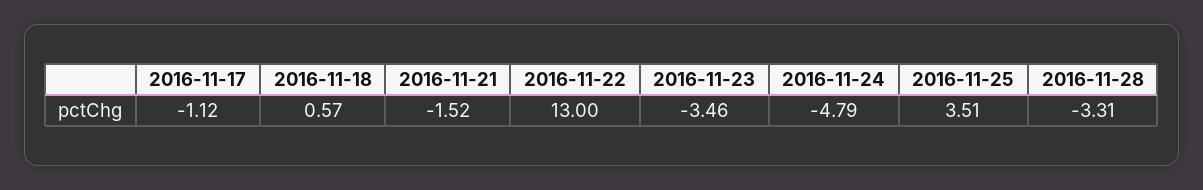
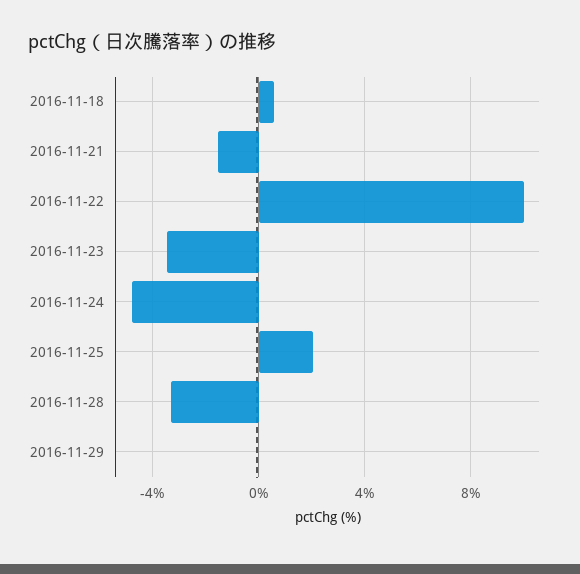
2016-11-17: -1.12 -> none
2016-11-22: 13 -> 10
2016-11-25: 3.51 -> 2
2016-11-29: none -> 0

